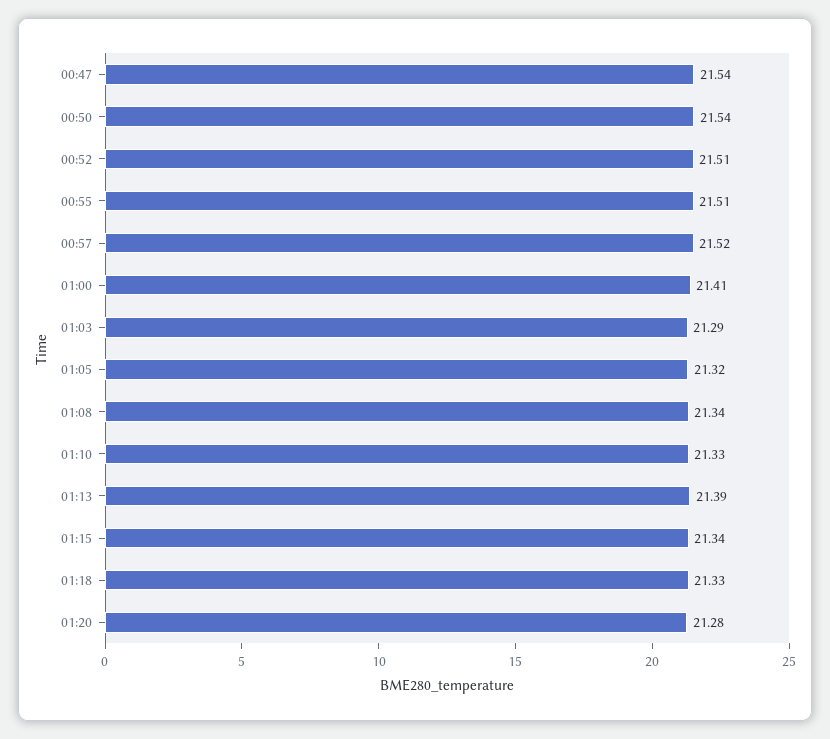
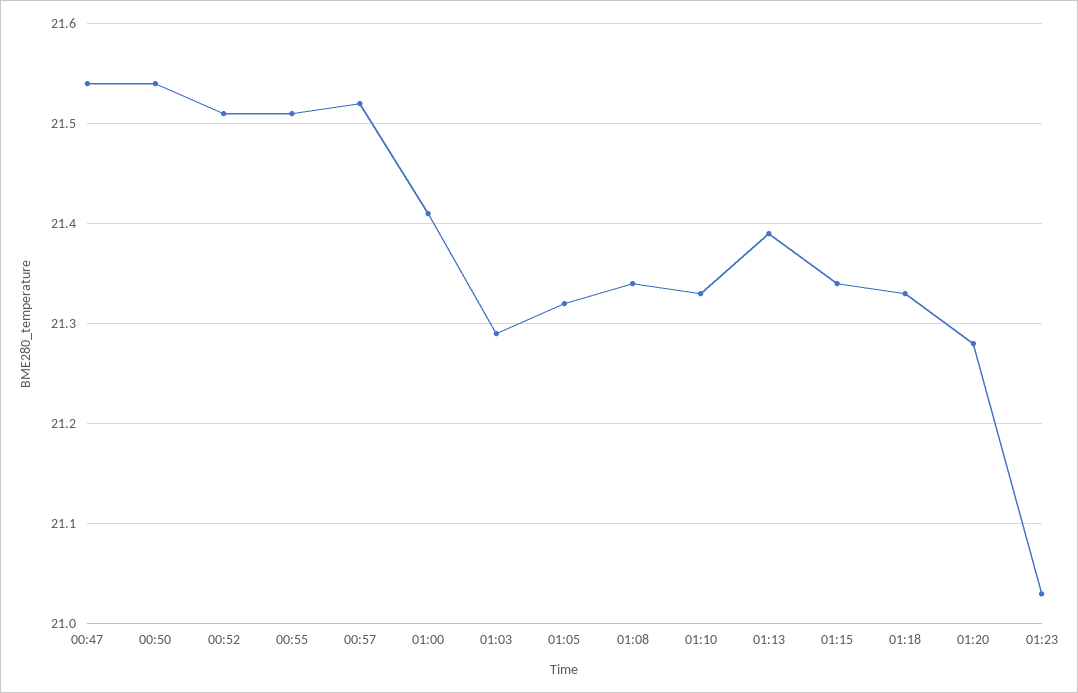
01:23: none -> 21.03

